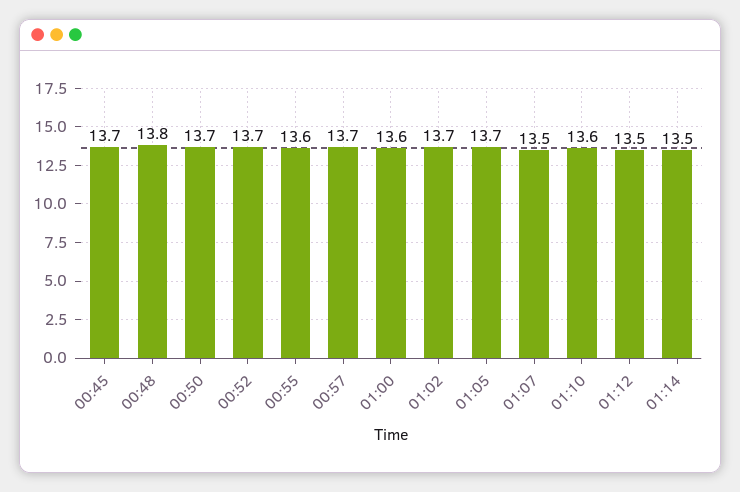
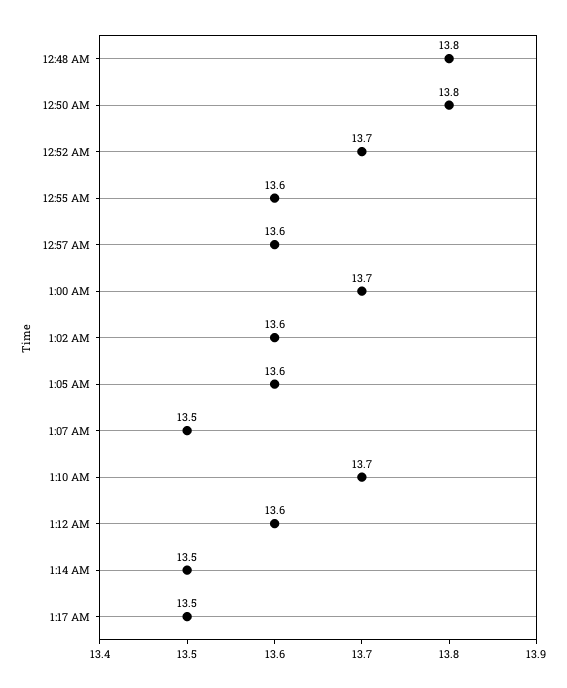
00:45: 13.7 -> none
00:50: 13.7 -> 13.8
00:57: 13.7 -> 13.6
01:00: 13.6 -> 13.7
01:02: 13.7 -> 13.6
01:05: 13.7 -> 13.6
01:10: 13.6 -> 13.7
01:12: 13.5 -> 13.6
1:17 AM: none -> 13.5

